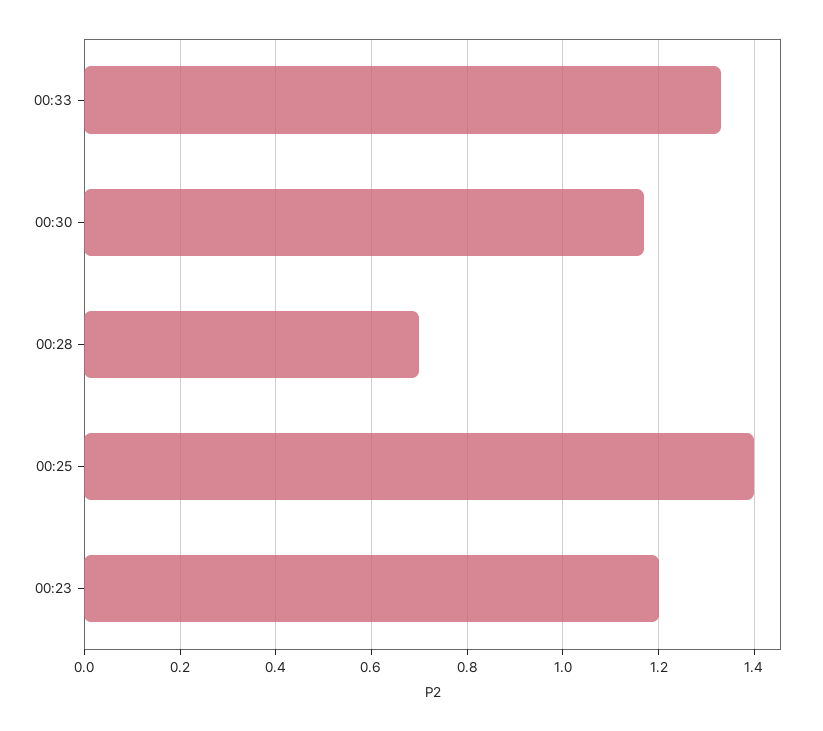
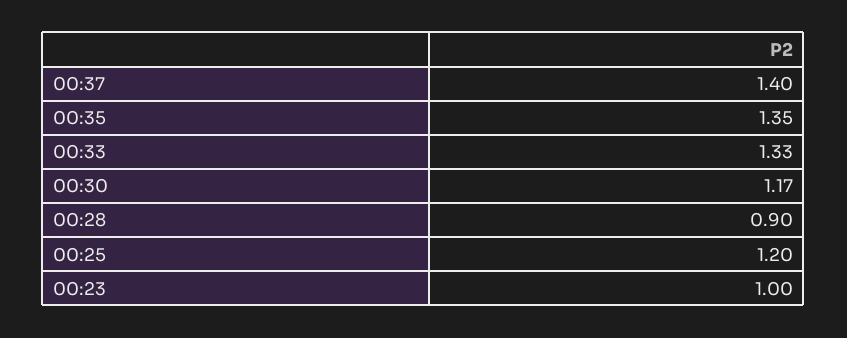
00:28: 0.7 -> 0.9
00:25: 1.4 -> 1.2
00:23: 1.2 -> 1
00:37: none -> 1.4
00:35: none -> 1.35

